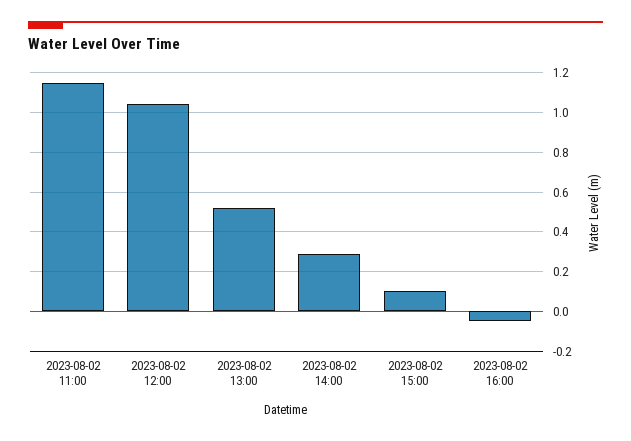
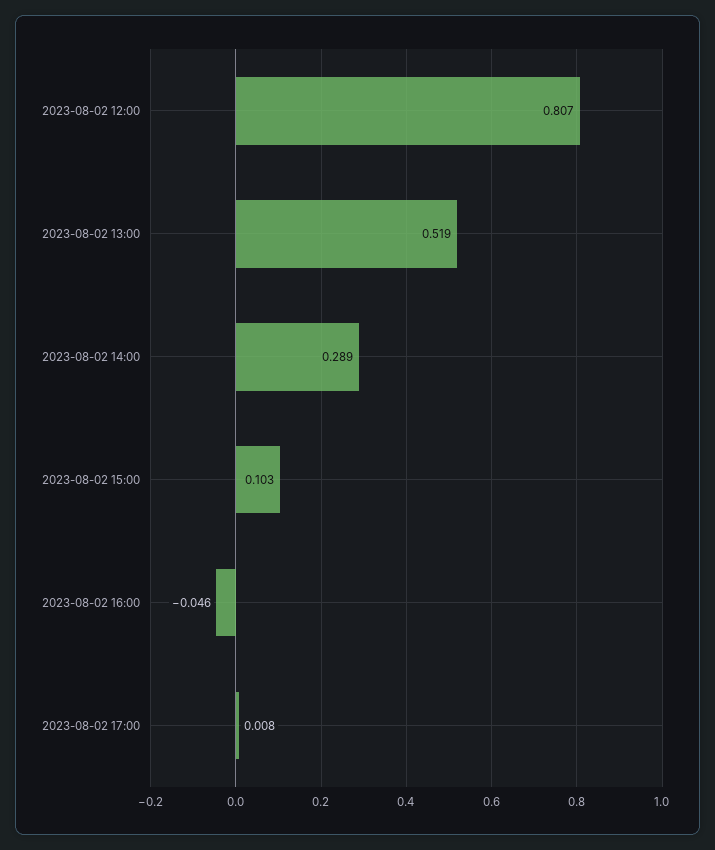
2023-08-02 11:00: 1.15 -> none
2023-08-02 12:00: 1.05 -> 0.807
2023-08-02 17:00: none -> 0.008

